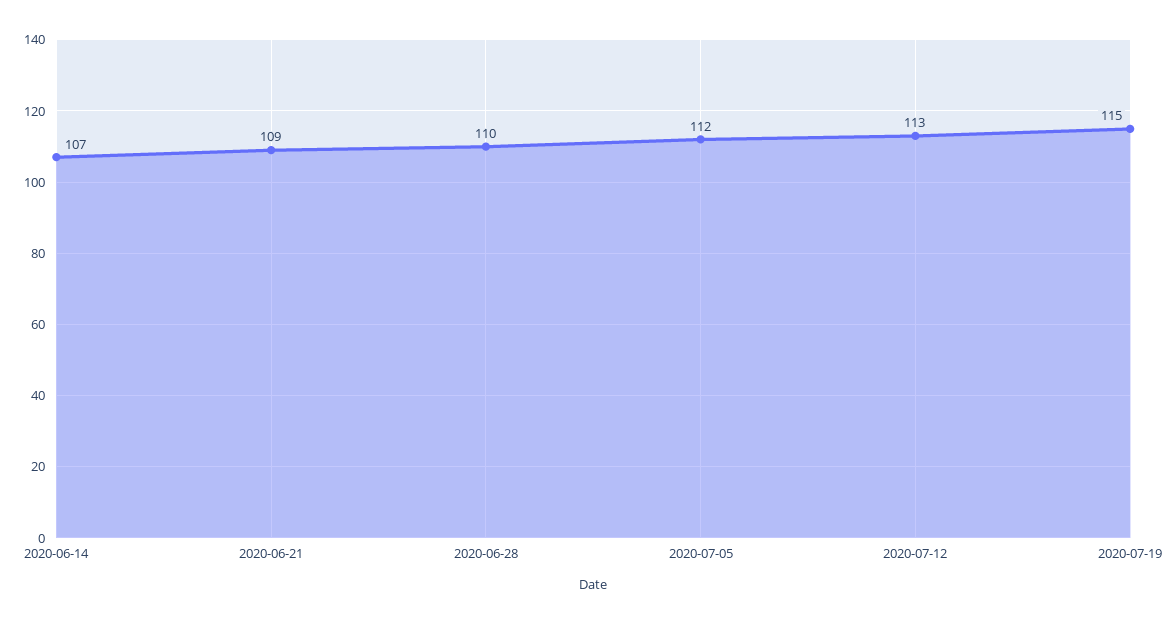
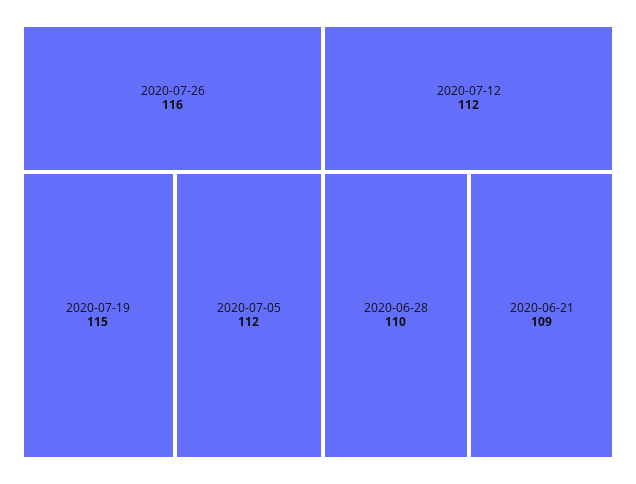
2020-06-14: 107 -> none
2020-07-12: 113 -> 112
2020-07-26: none -> 116

